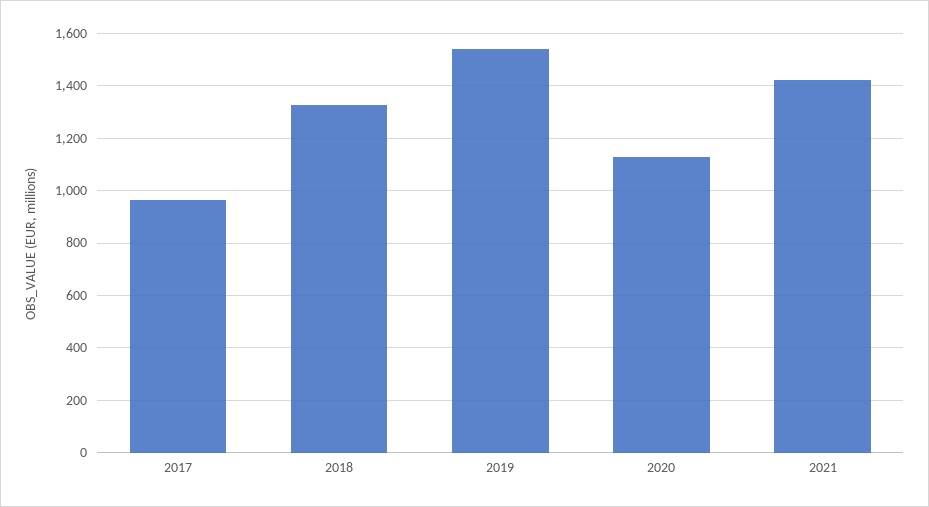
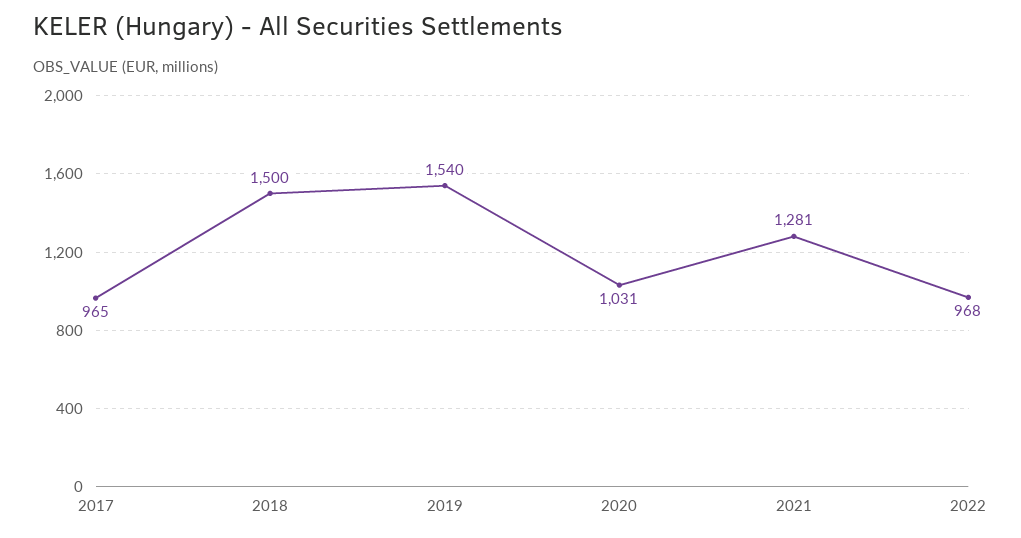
2018: 1325 -> 1500
2020: 1125 -> 1031
2021: 1425 -> 1281
2022: none -> 968

